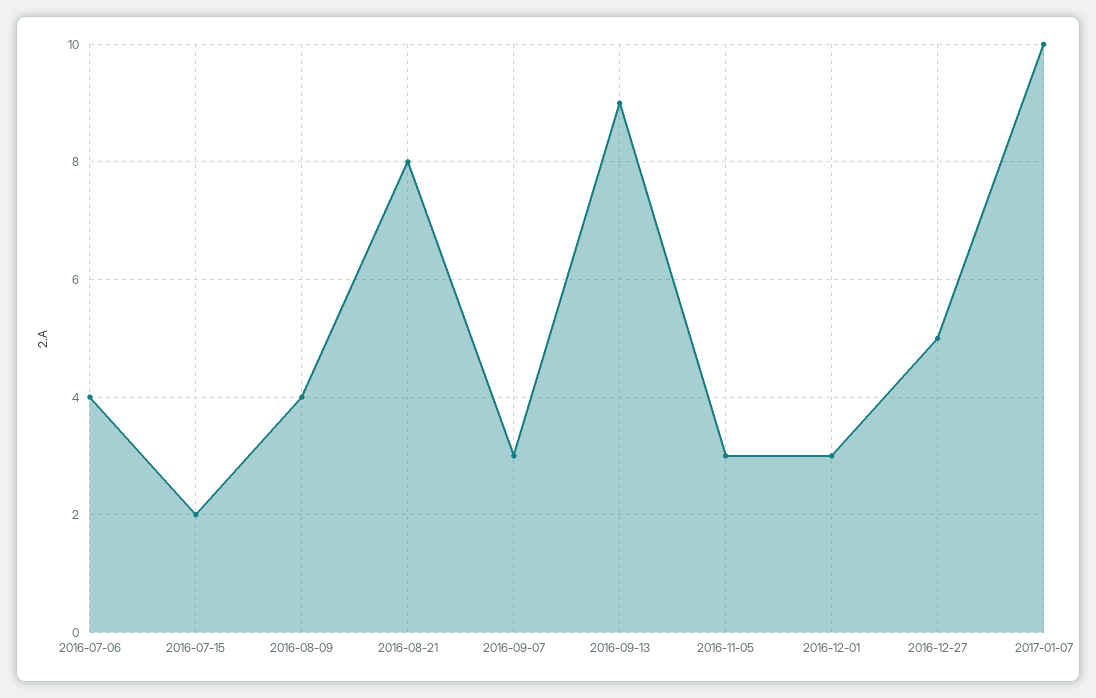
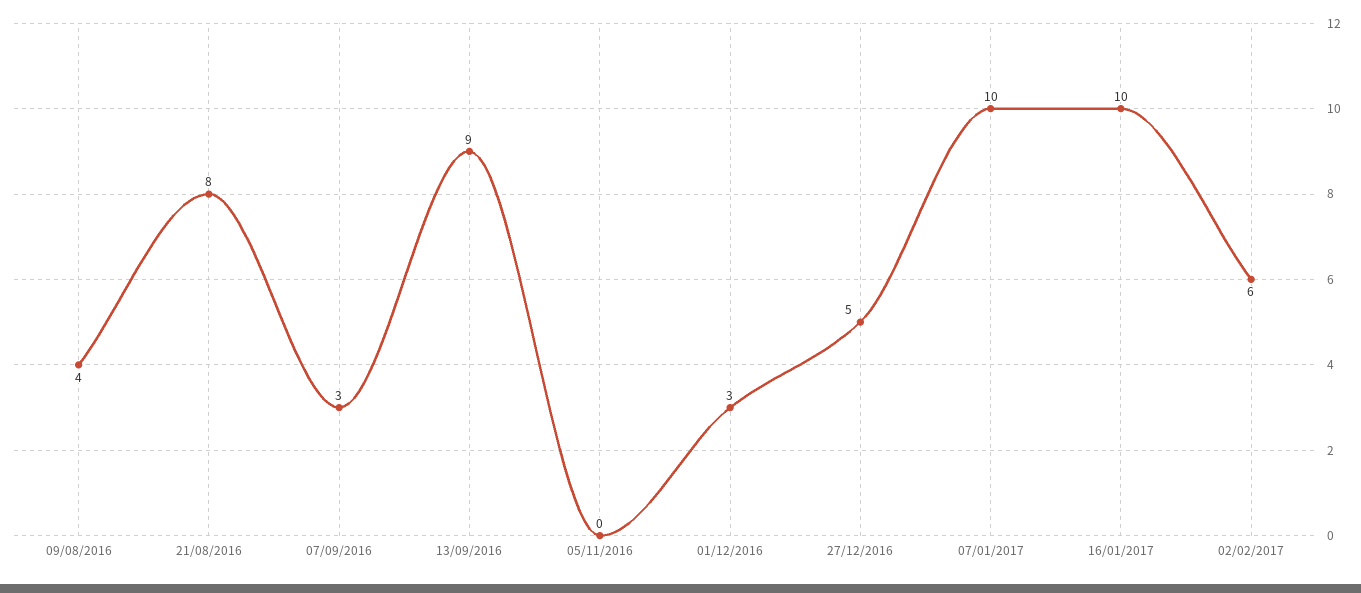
2016-07-06: 4 -> none
2016-07-15: 2 -> none
2016-11-05: 3 -> 0
16/01/2017: none -> 10
02/02/2017: none -> 6

